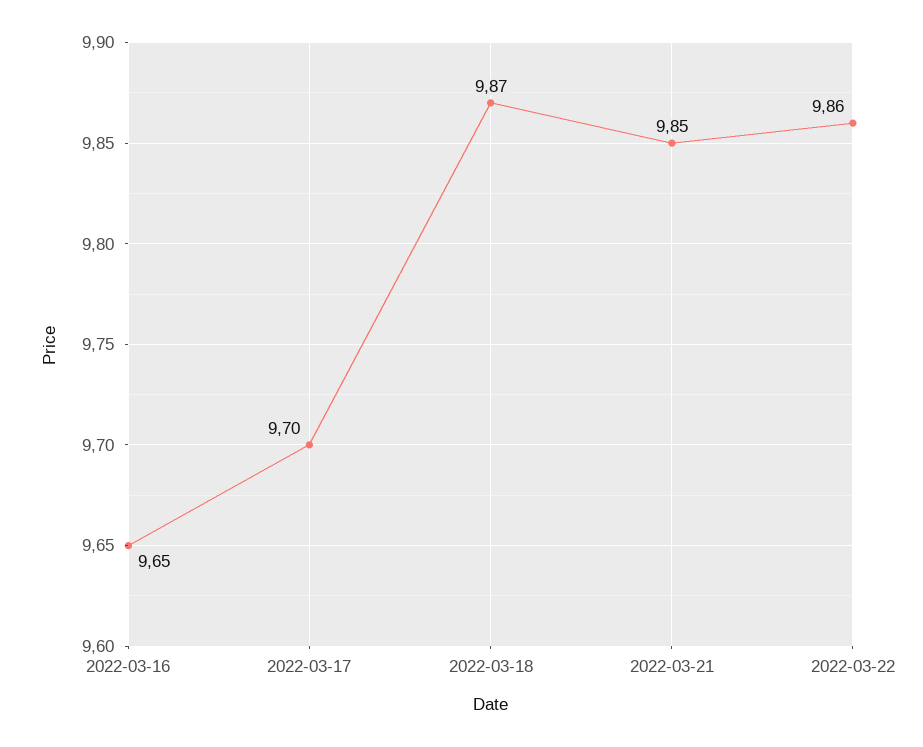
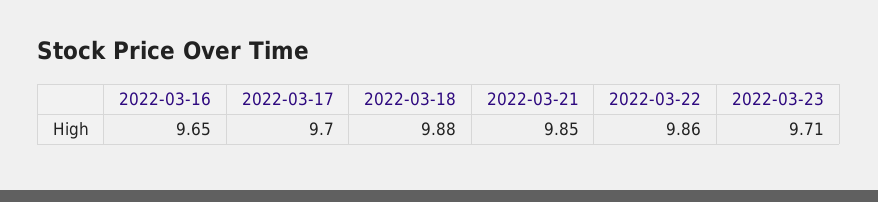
2022-03-18: 9.87 -> 9.88
2022-03-23: none -> 9.71

